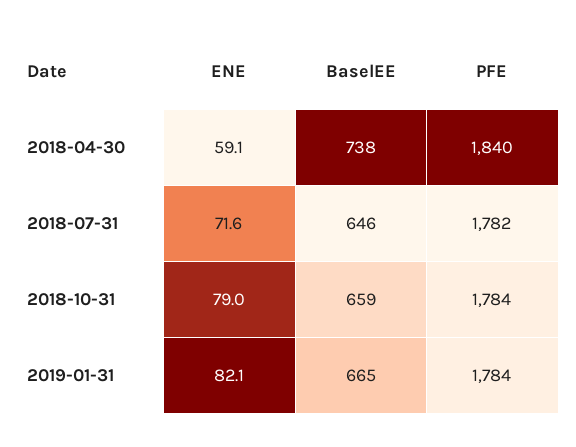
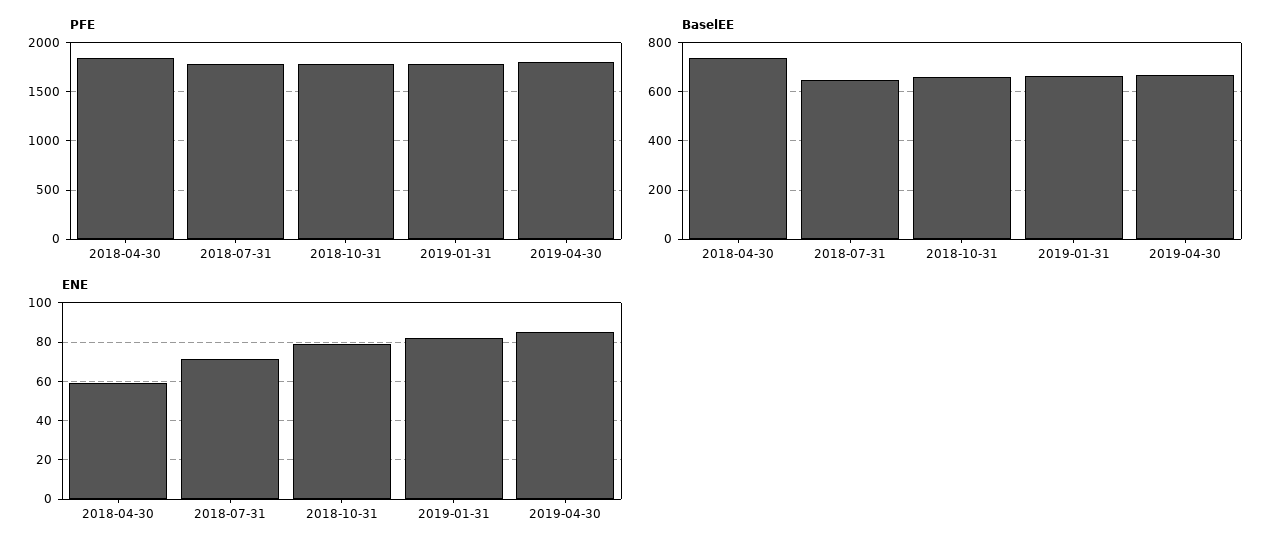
PFE, 2019-04-30: none -> 1800
BaselEE, 2019-04-30: none -> 675
ENE, 2019-04-30: none -> 85

